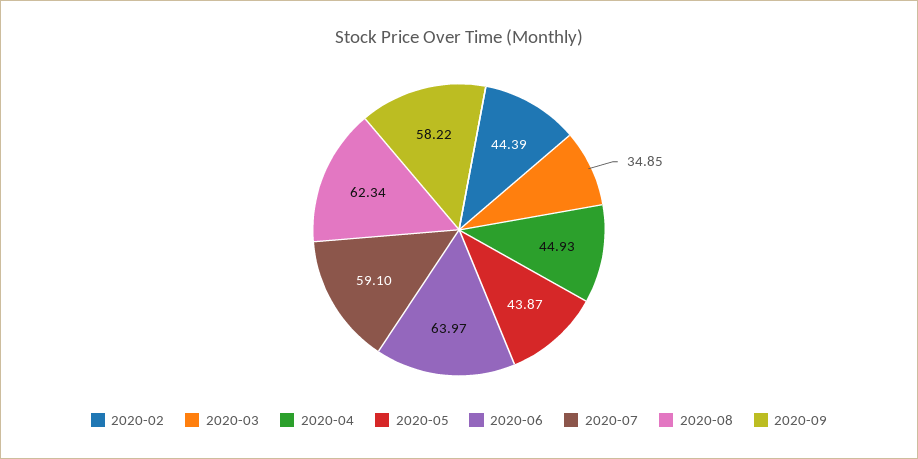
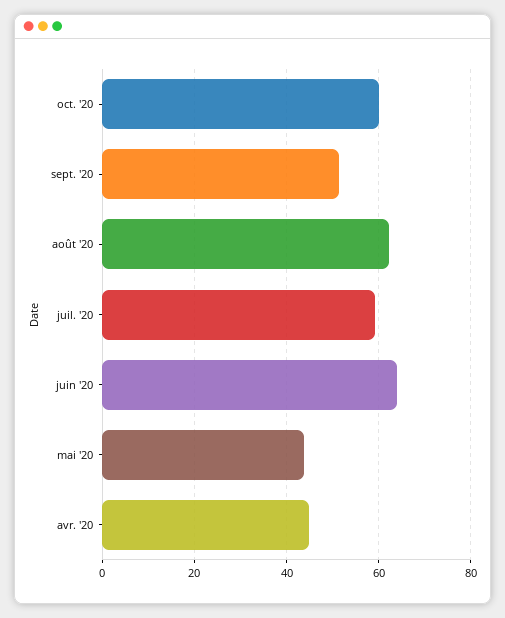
2020-02: 44.39 -> none
2020-03: 34.85 -> none
2020-09: 58.22 -> 52
oct. '20: none -> 60

